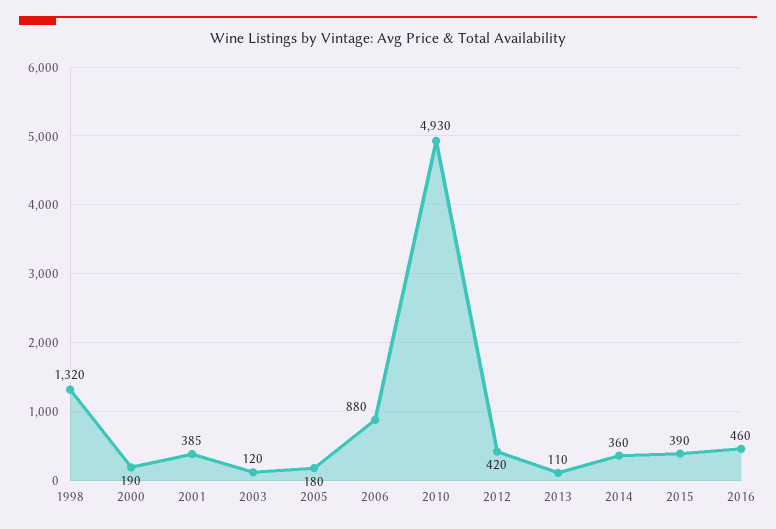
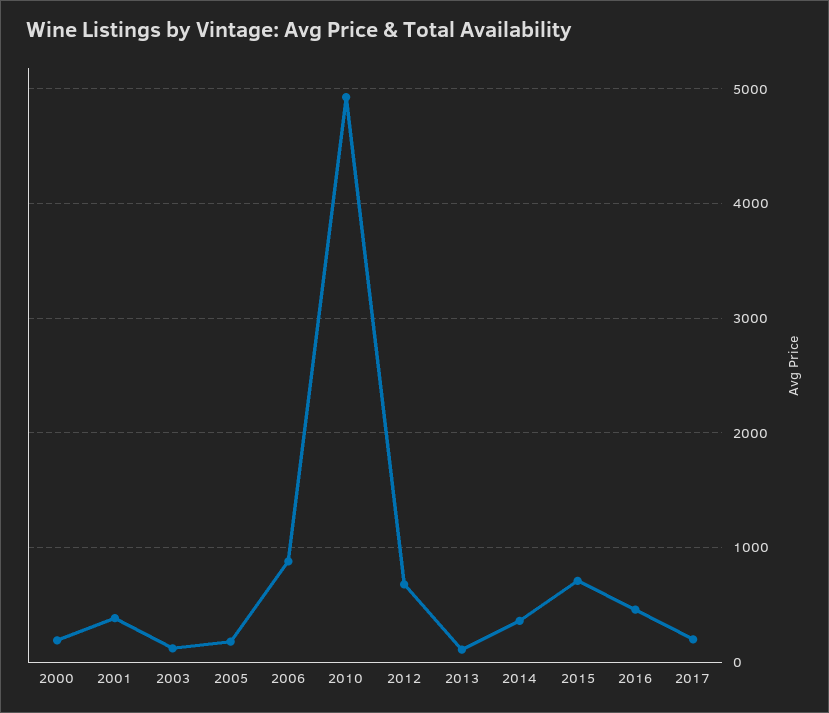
1998: 1320 -> none
2012: 420 -> 700
2015: 390 -> 700
2017: none -> 200

